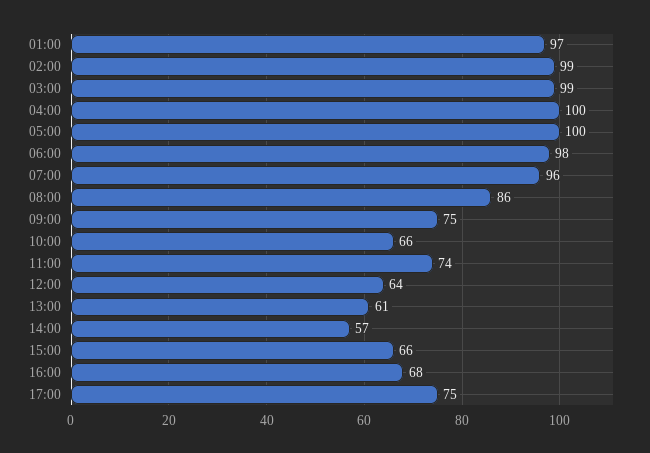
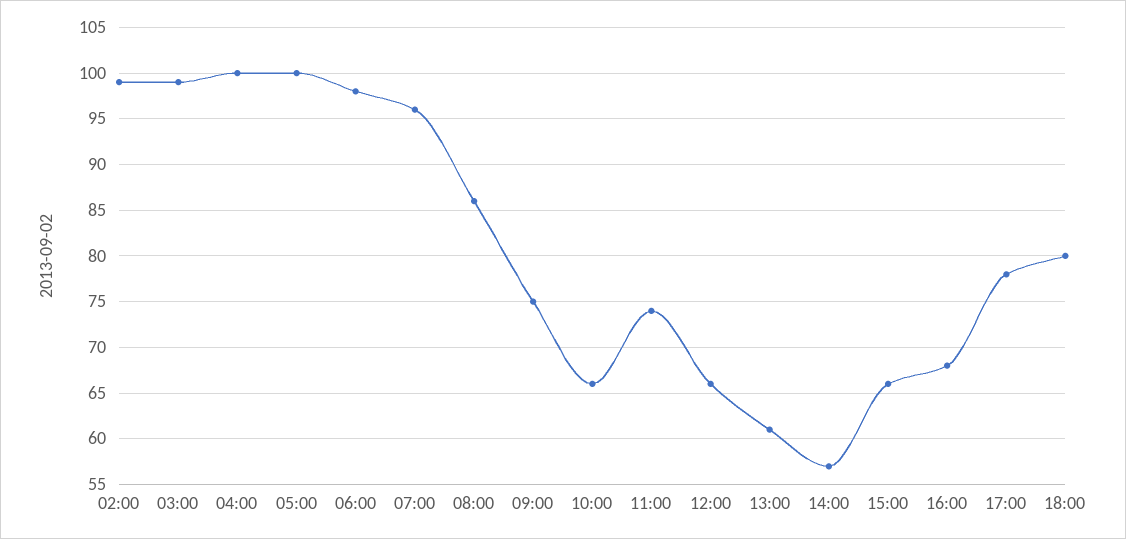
01:00: 97 -> none
12:00: 64 -> 66
17:00: 75 -> 78
18:00: none -> 80

